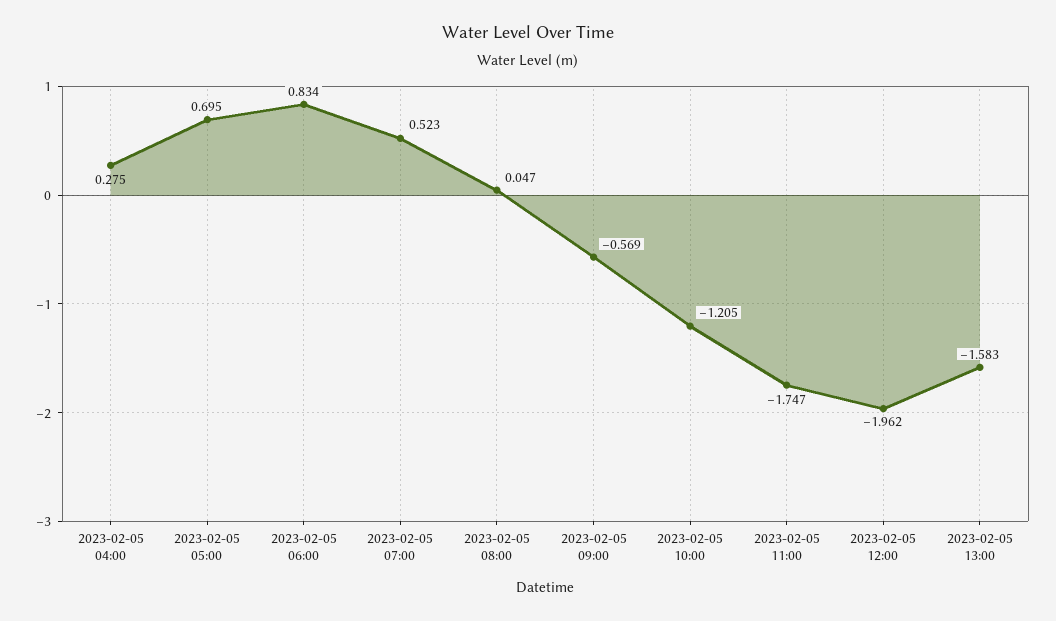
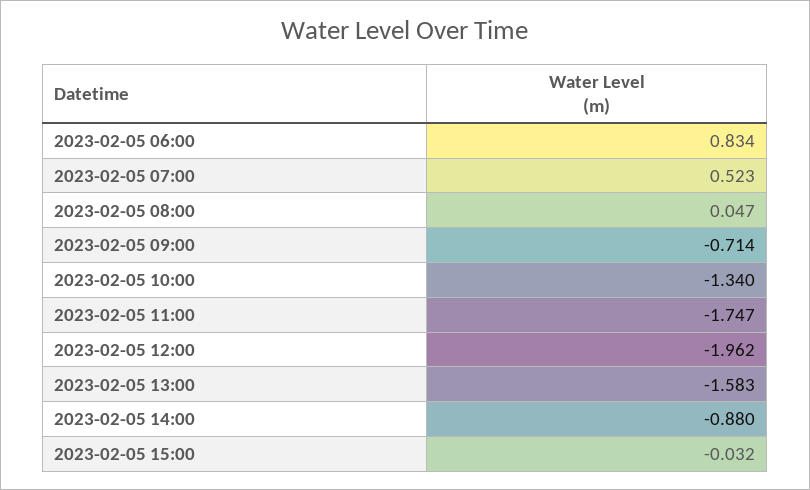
2023-02-05 04:00: 0.275 -> none
2023-02-05 05:00: 0.695 -> none
2023-02-05 09:00: -0.569 -> -0.714
2023-02-05 10:00: -1.205 -> -1.34
2023-02-05 14:00: none -> -0.88
2023-02-05 15:00: none -> -0.032

